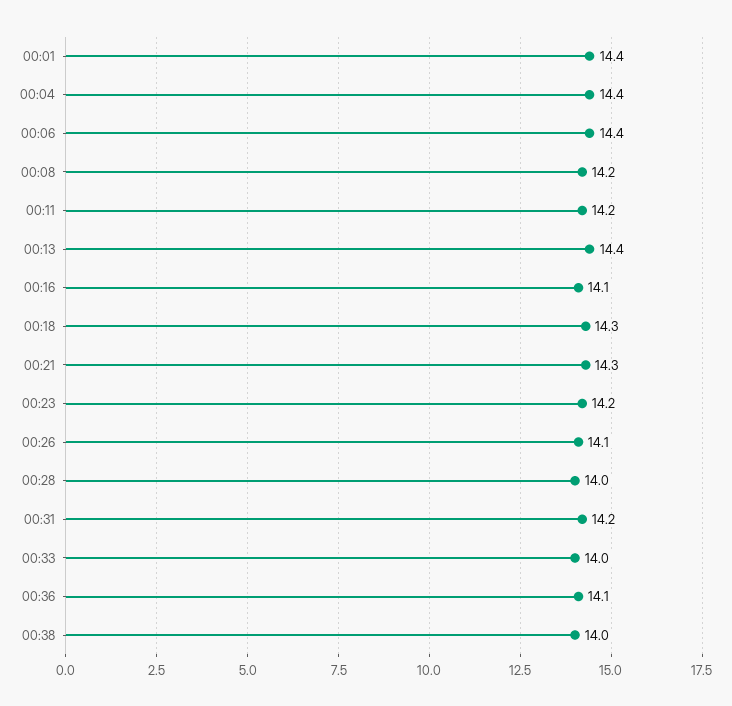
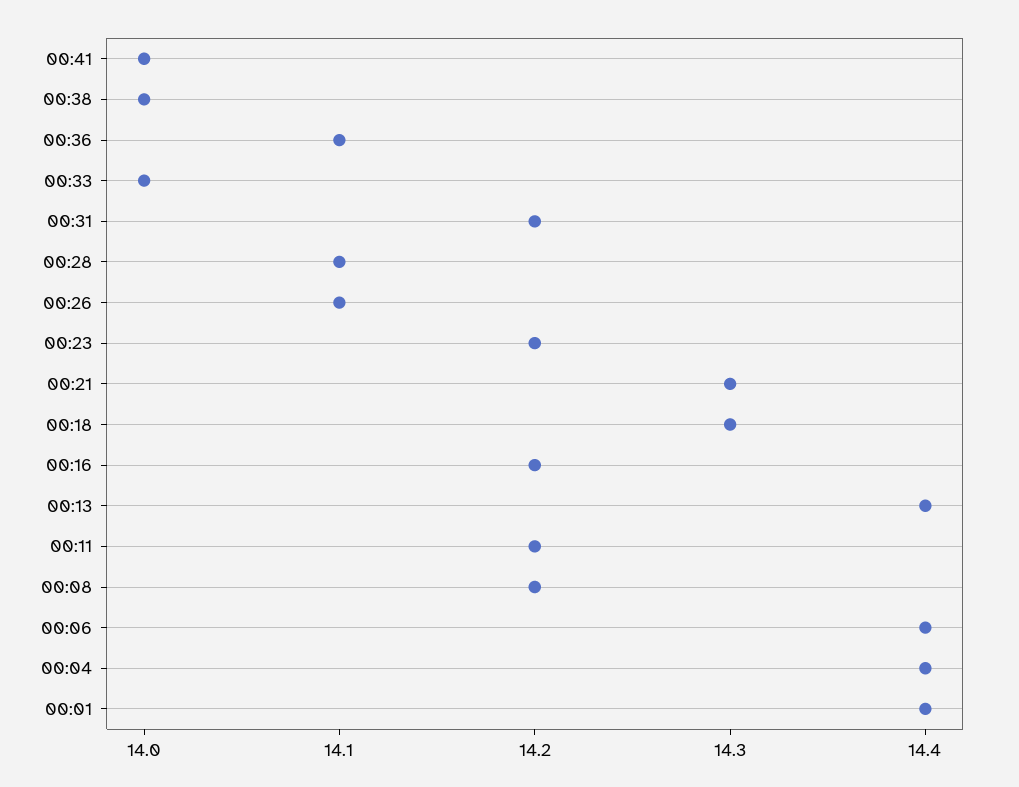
00:16: 14.1 -> 14.2
00:28: 14 -> 14.1
00:41: none -> 14

